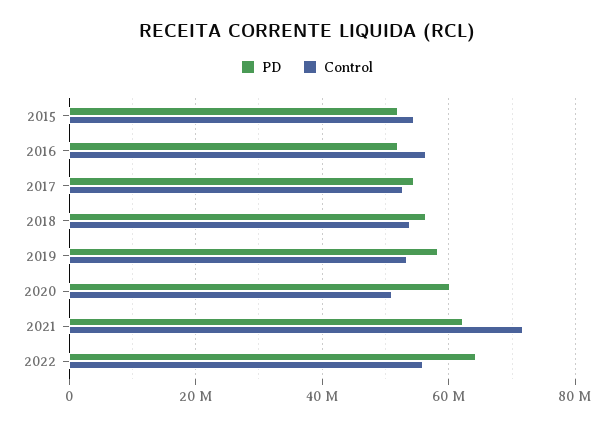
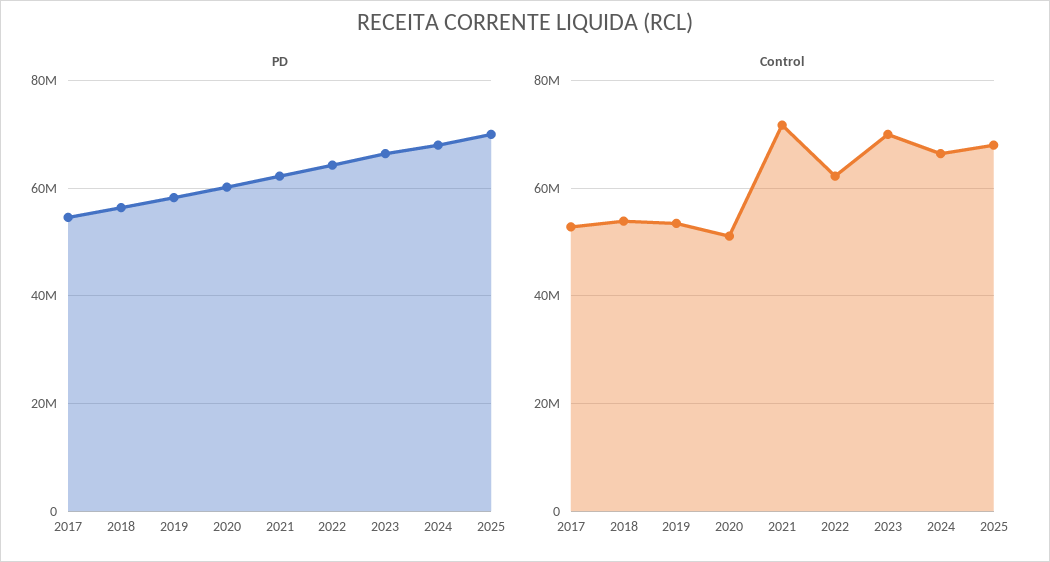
PD, 2015: 52000000 -> none
Control, 2015: 54000000 -> none
PD, 2016: 52000000 -> none
Control, 2016: 56000000 -> none
Control, 2022: 56000000 -> 62000000
PD, 2023: none -> 66000000
PD, 2024: none -> 68000000
PD, 2025: none -> 70000000
Control, 2023: none -> 70000000
Control, 2024: none -> 66000000
Control, 2025: none -> 68000000

